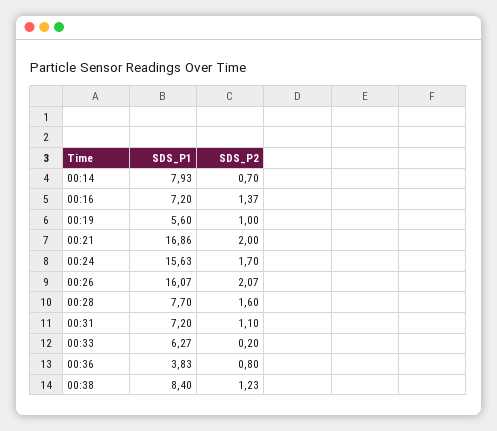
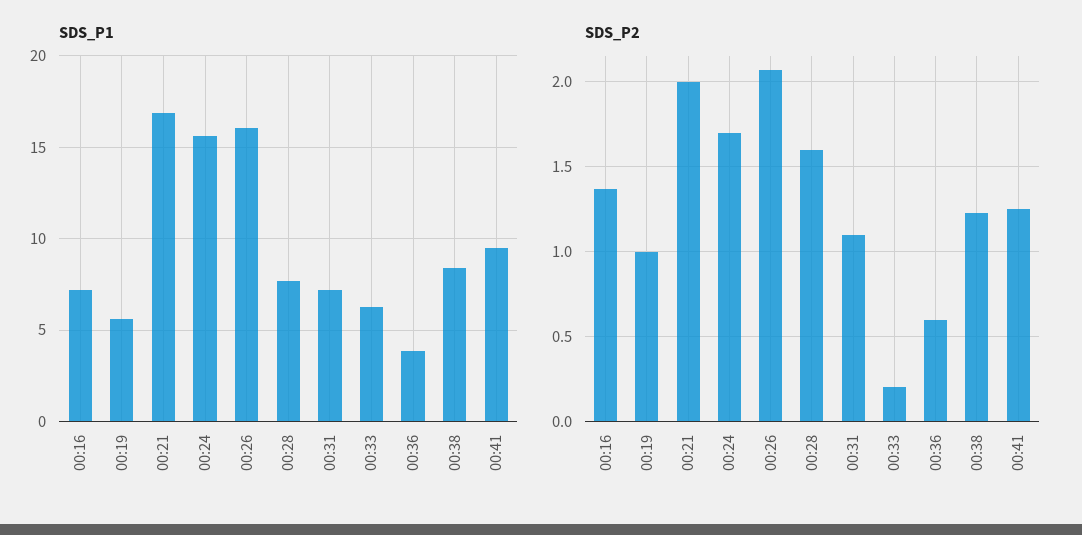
SDS_P1, 00:14: 7.93 -> none
SDS_P2, 00:14: 0.7 -> none
SDS_P2, 00:36: 0.8 -> 0.6
SDS_P1, 00:41: none -> 9.5
SDS_P2, 00:41: none -> 1.25

